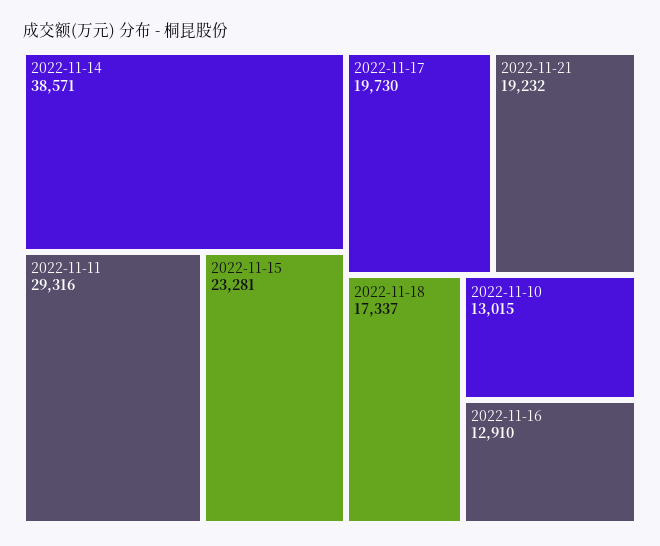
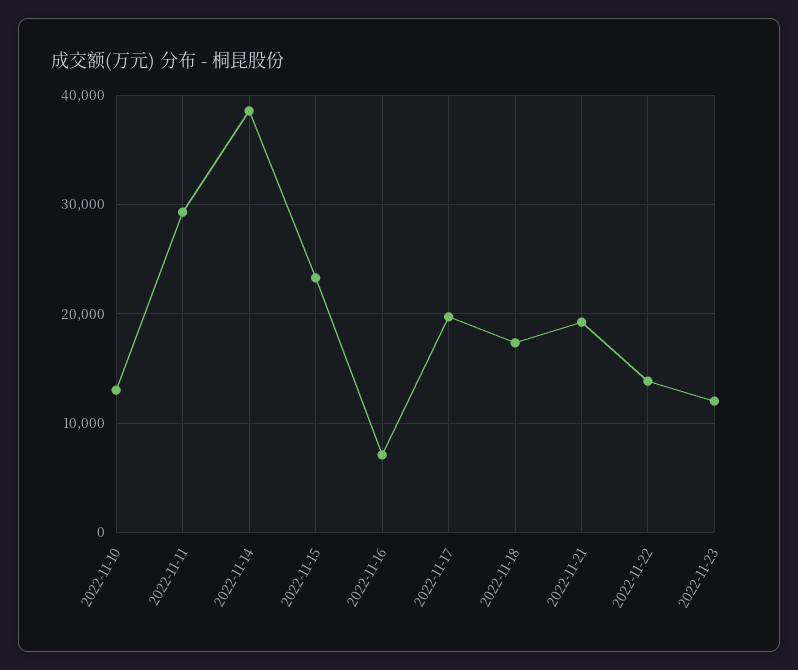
2022-11-16: 12910 -> 7000
2022-11-22: none -> 14000
2022-11-23: none -> 12000

